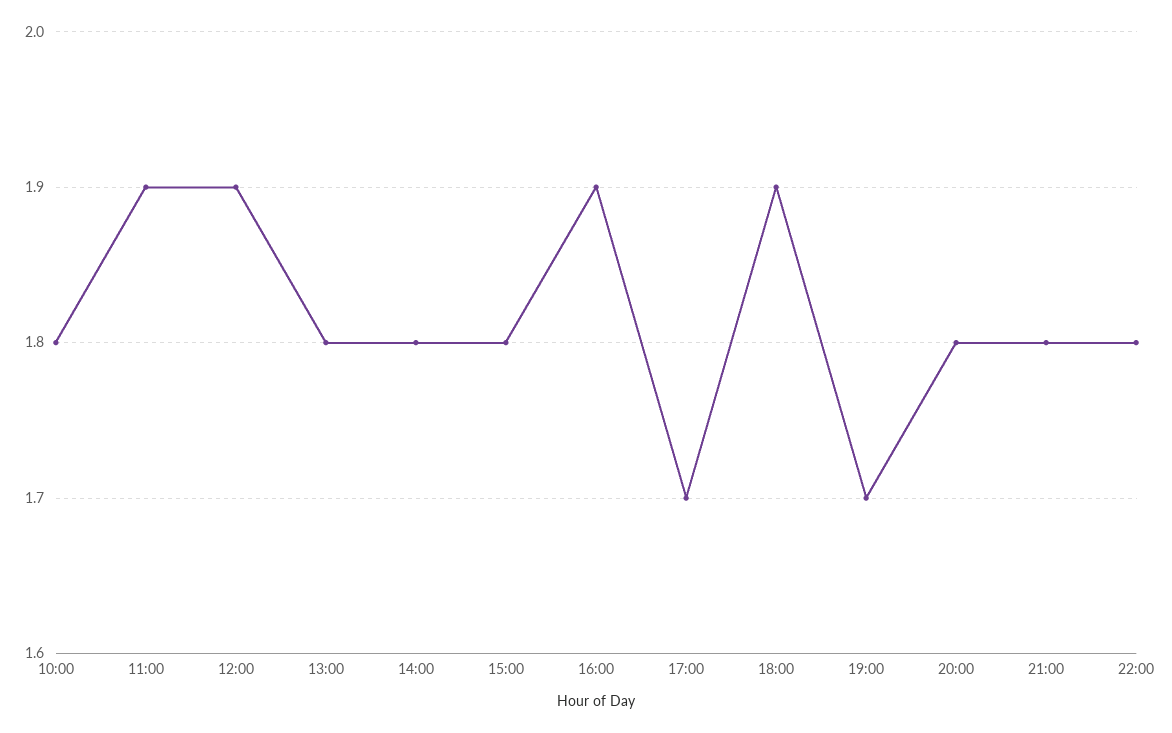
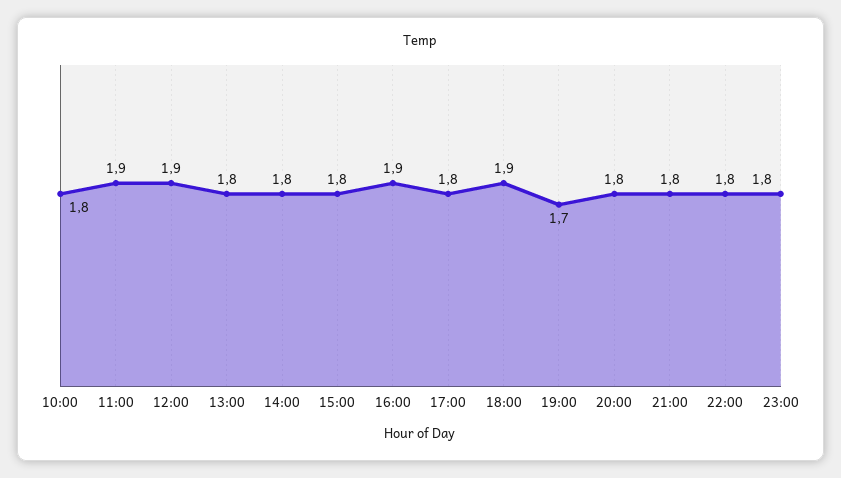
17:00: 1.7 -> 1.8
23:00: none -> 1.8

